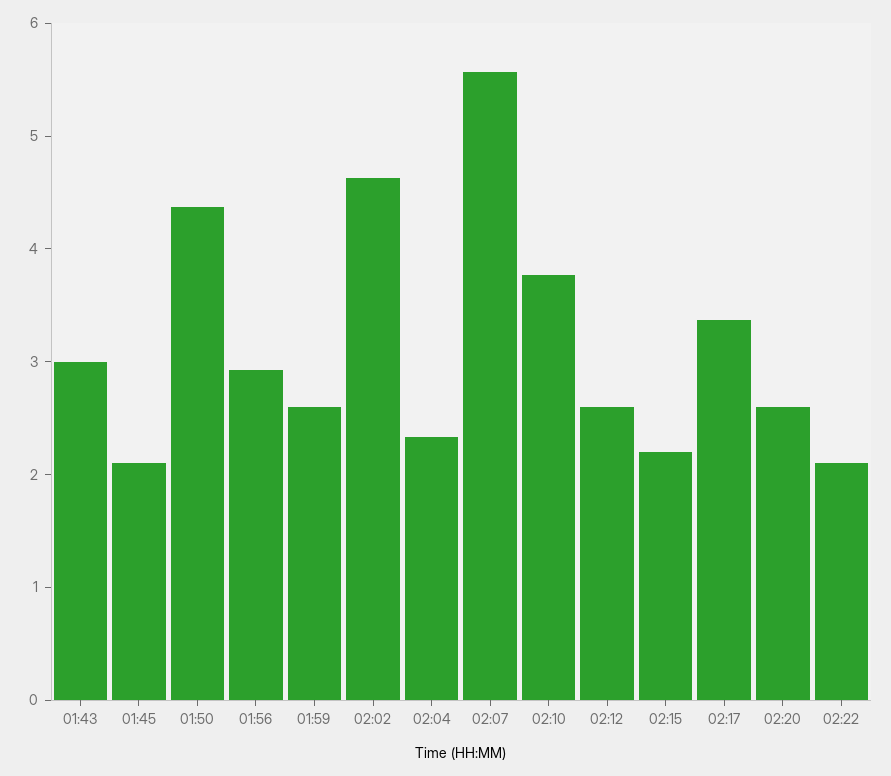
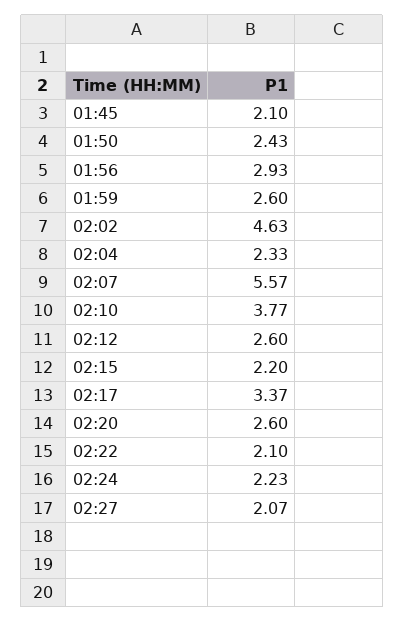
01:43: 3 -> none
01:50: 4.4 -> 2.43
02:24: none -> 2.23
02:27: none -> 2.07

